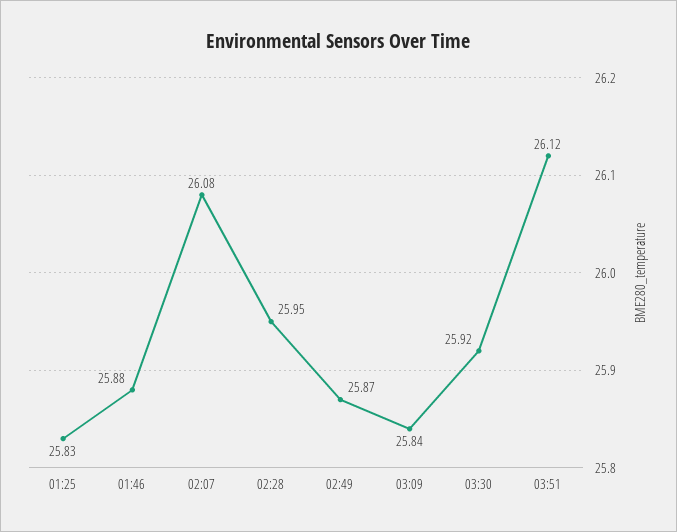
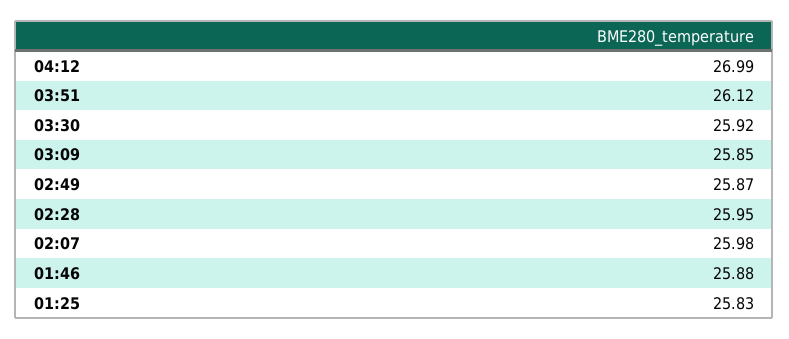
02:07: 26.08 -> 25.98
03:09: 25.84 -> 25.85
04:12: none -> 26.99

